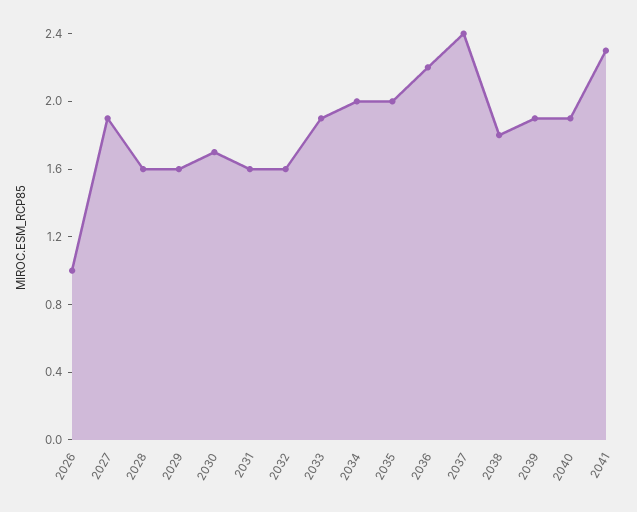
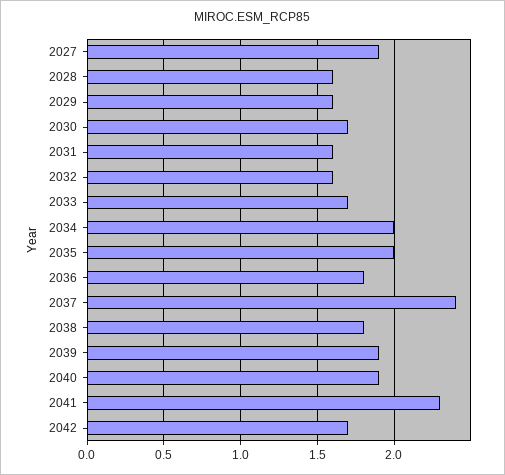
2026: 1 -> none
2033: 1.9 -> 1.7
2036: 2.2 -> 1.8
2042: none -> 1.7

